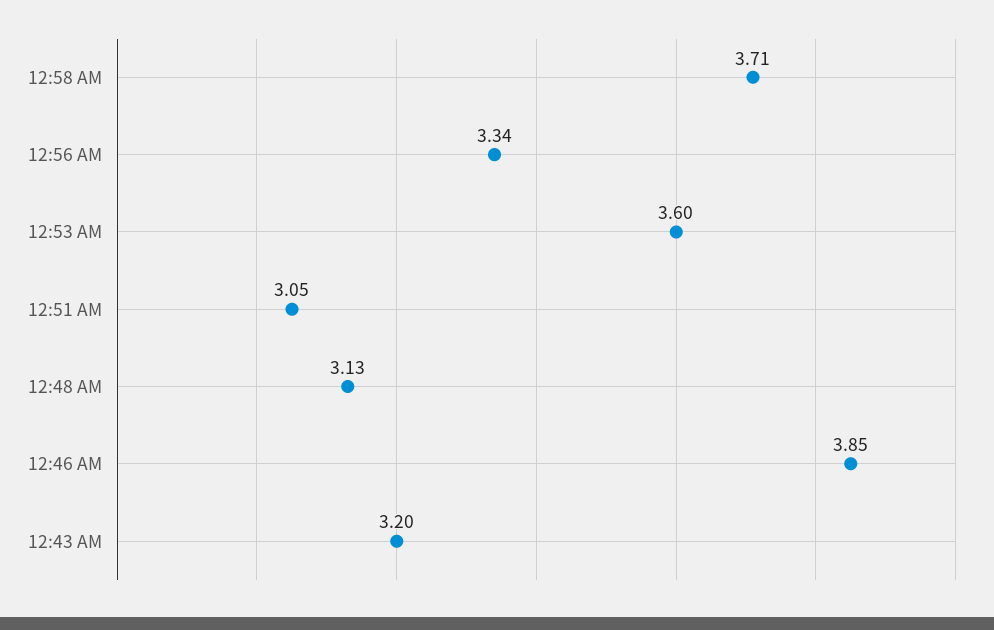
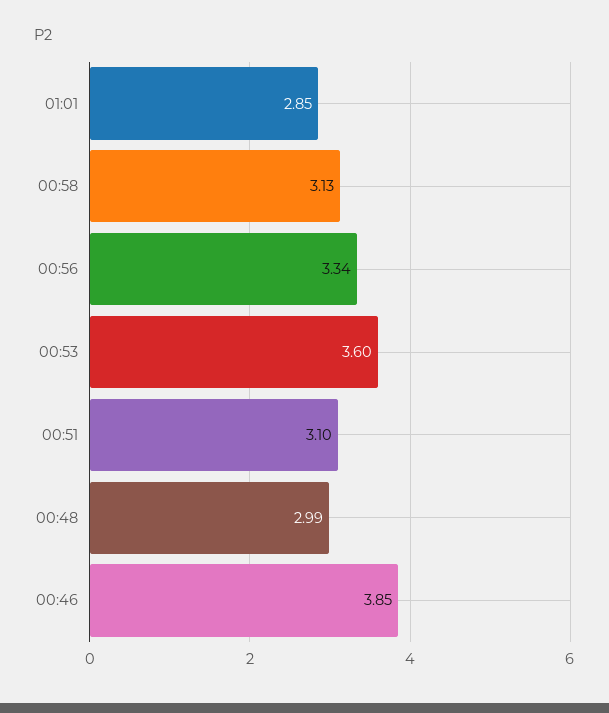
12:58 AM: 3.71 -> 3.13
12:51 AM: 3.05 -> 3.1
12:48 AM: 3.13 -> 2.99
12:43 AM: 3.2 -> none
01:01: none -> 2.85

